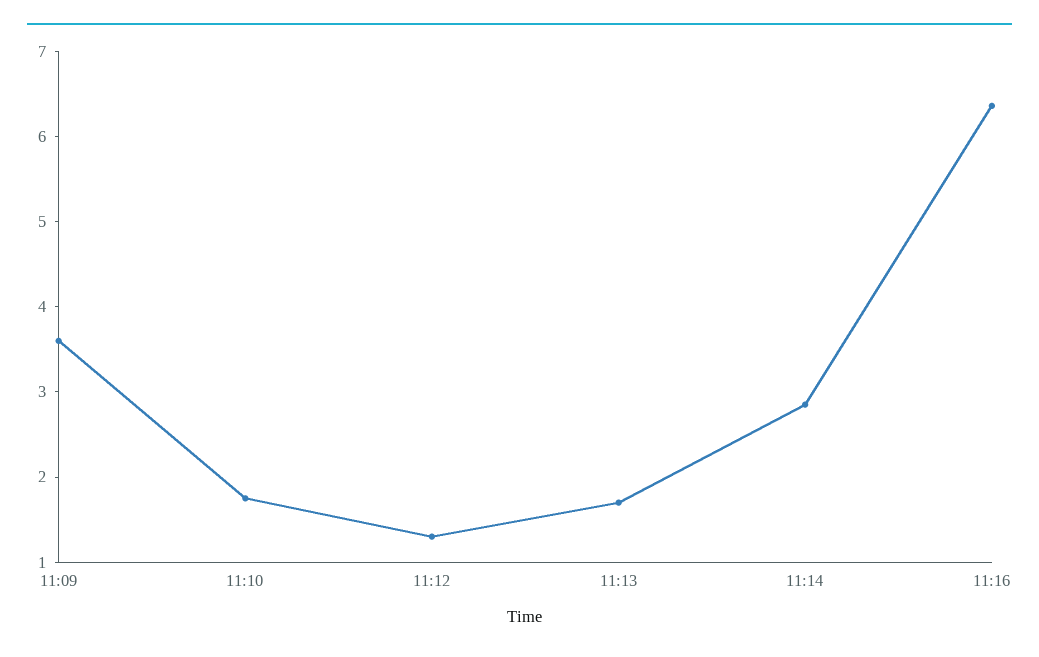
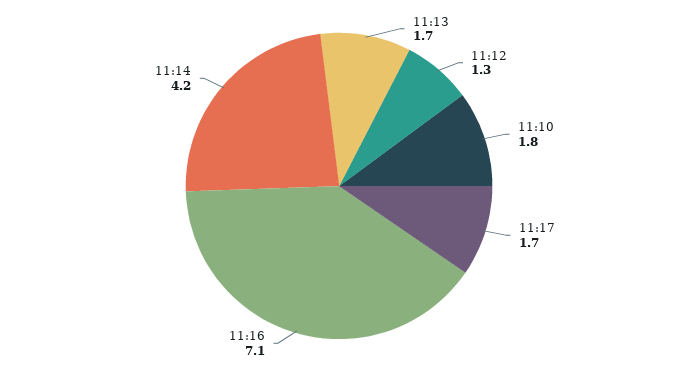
11:09: 3.6 -> none
11:14: 2.8 -> 4.2
11:16: 6.4 -> 7.1
11:17: none -> 1.7

